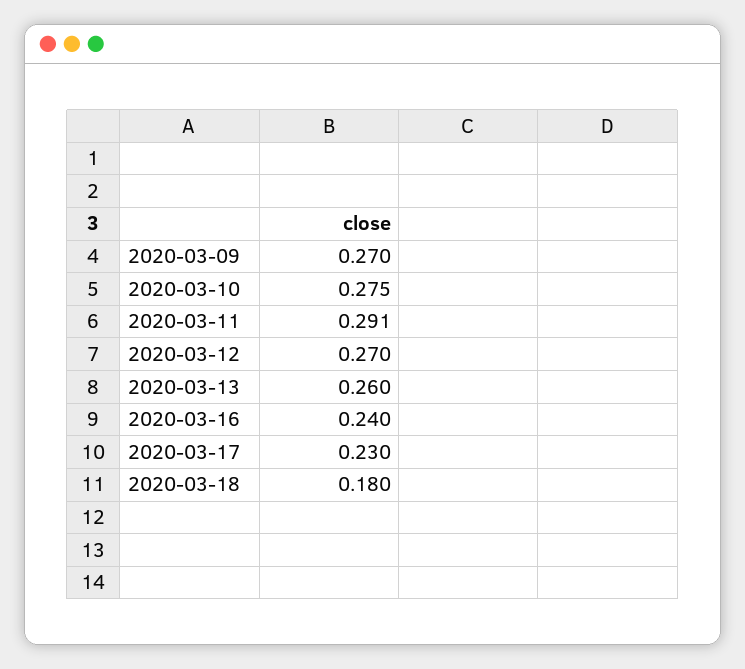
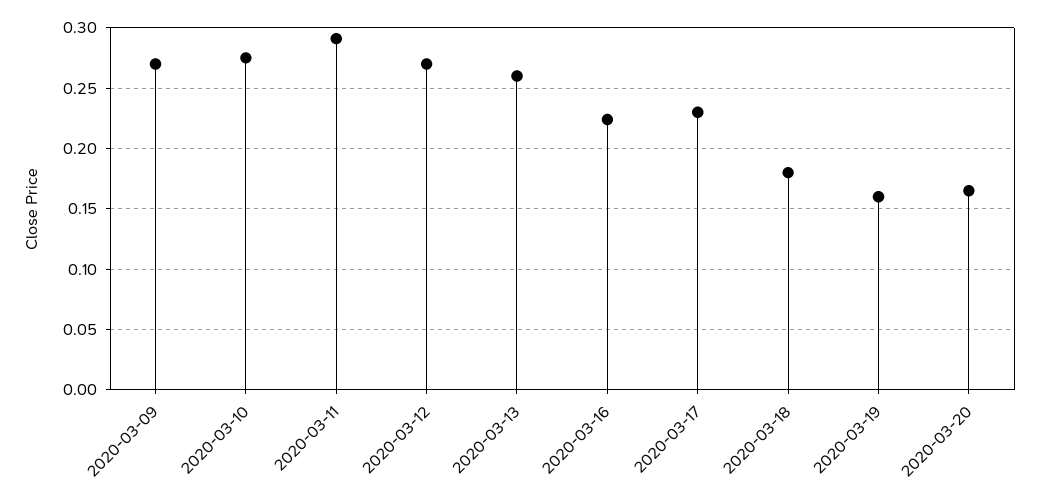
2020-03-16: 0.24 -> 0.225
2020-03-19: none -> 0.16
2020-03-20: none -> 0.165

